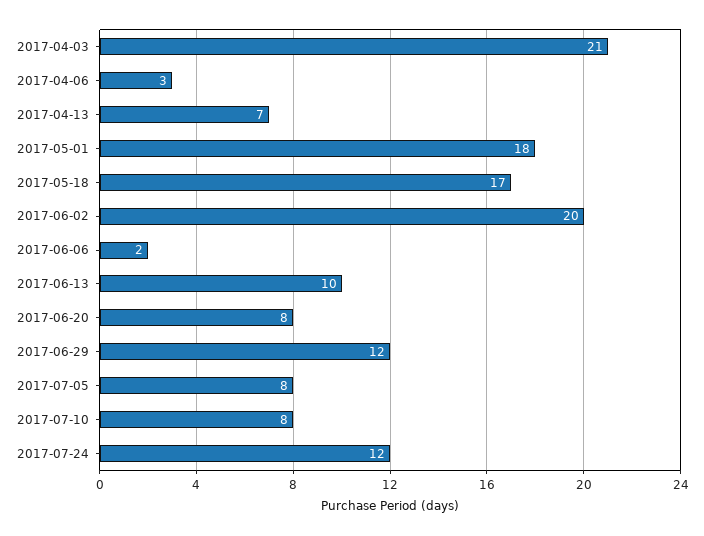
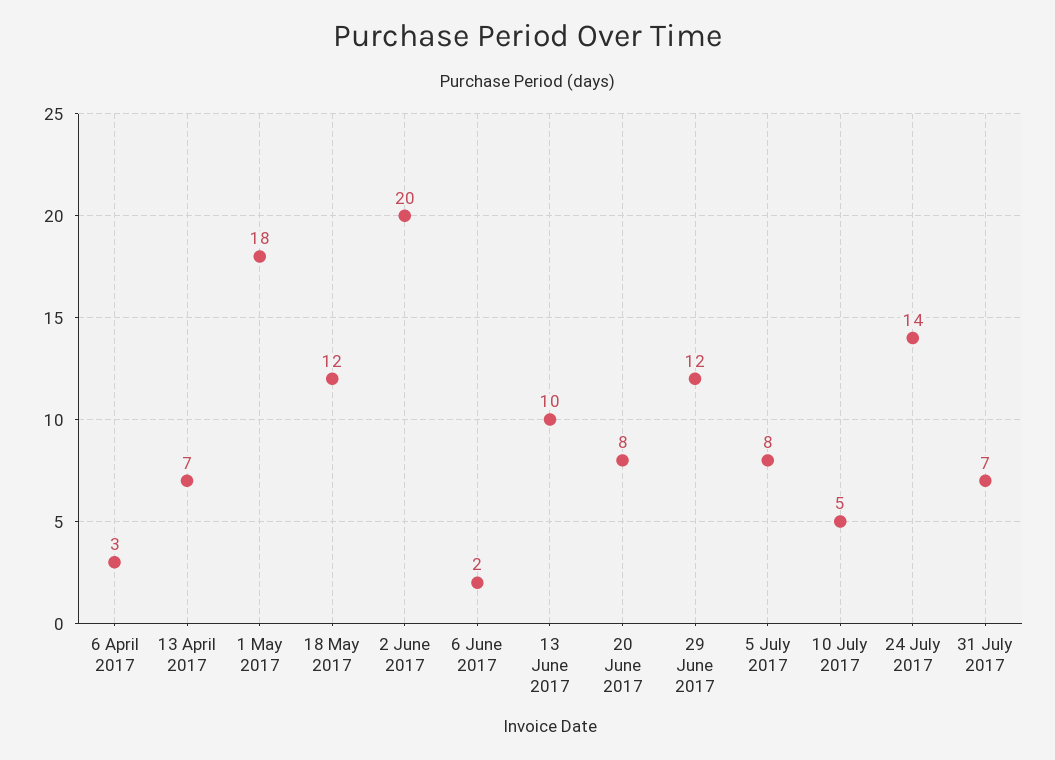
2017-04-03: 21 -> none
2017-05-18: 17 -> 12
2017-07-10: 8 -> 5
2017-07-24: 12 -> 14
31 July 2017: none -> 7

